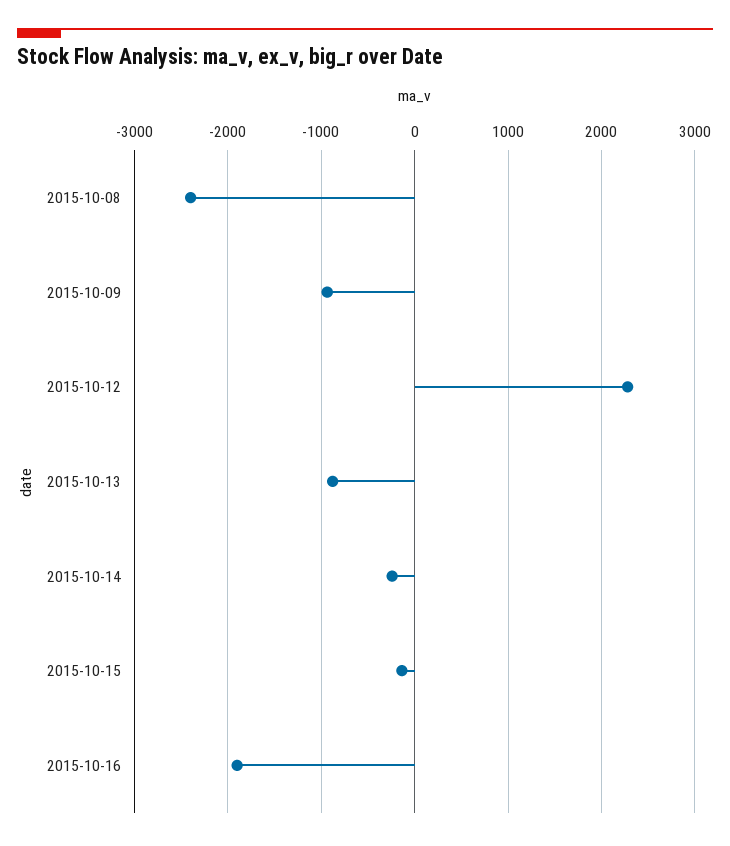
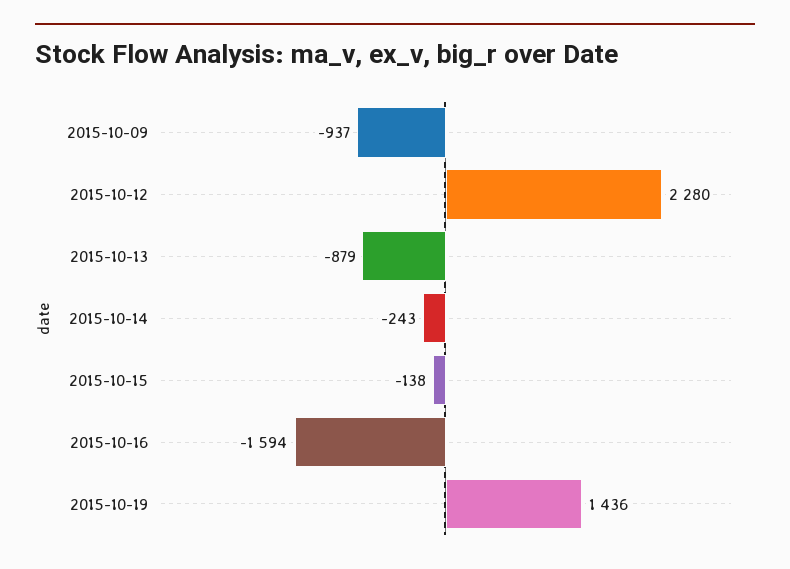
2015-10-08: -2400 -> none
2015-10-16: -1900 -> -1594
2015-10-19: none -> 1436

